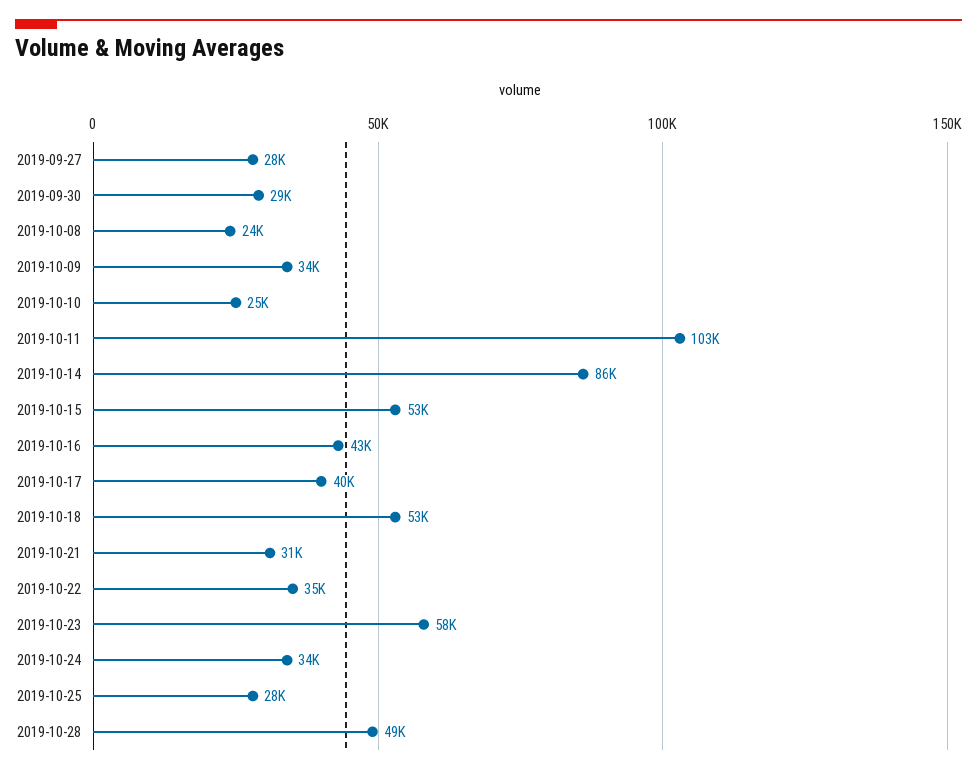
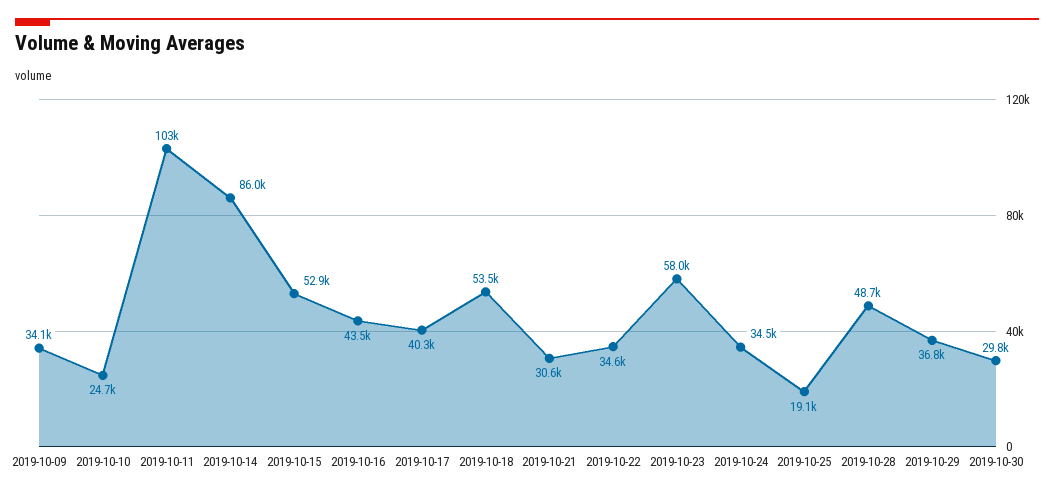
2019-09-27: 28000 -> none
2019-09-30: 29000 -> none
2019-10-08: 24000 -> none
2019-10-25: 28000 -> 19100
2019-10-29: none -> 36800
2019-10-30: none -> 29800

